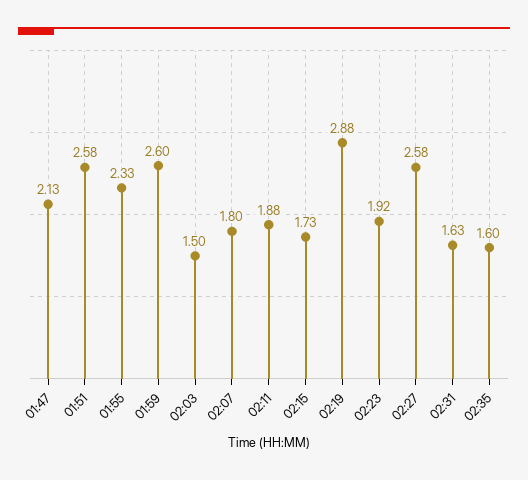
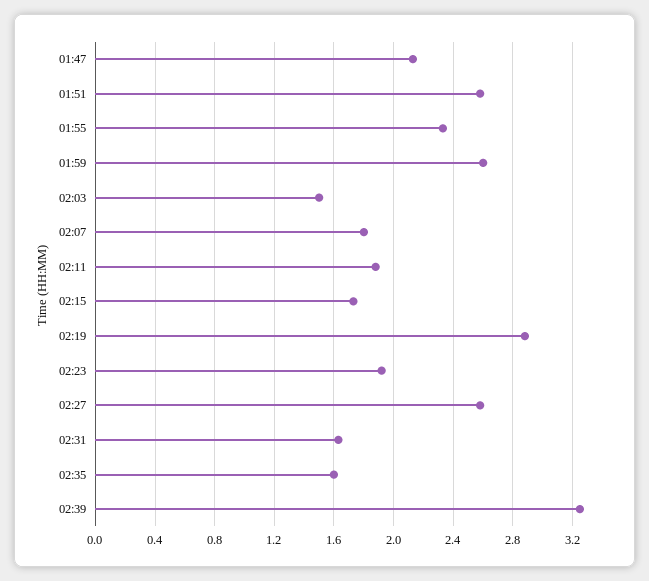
02:39: none -> 3.25

